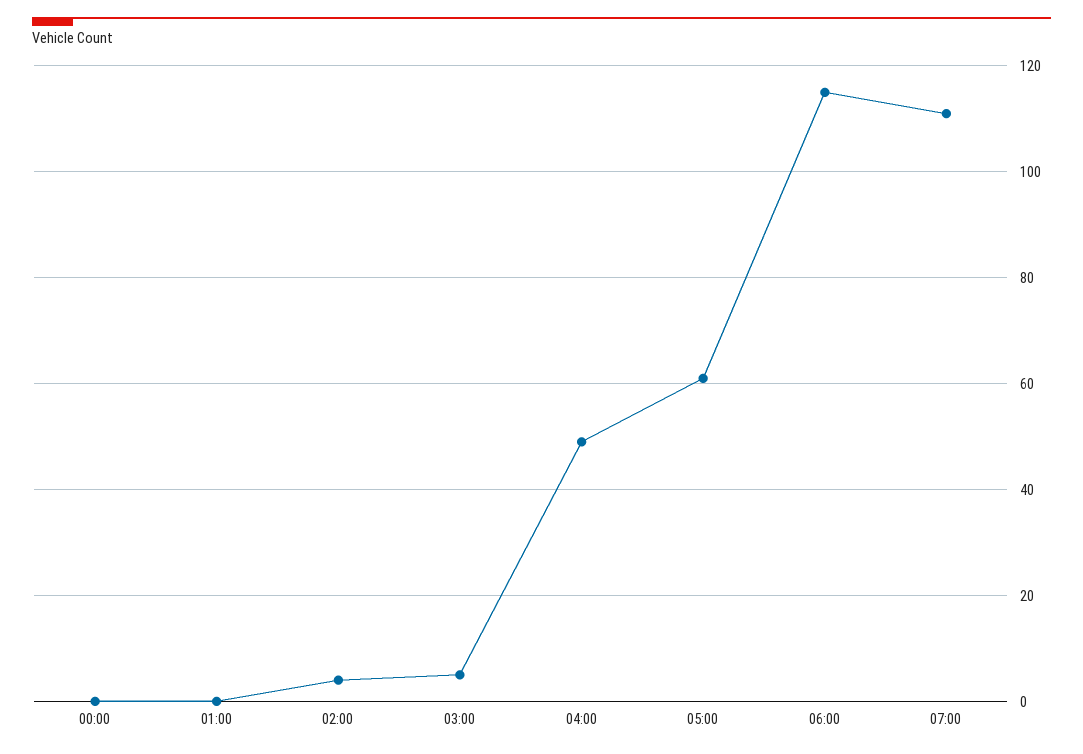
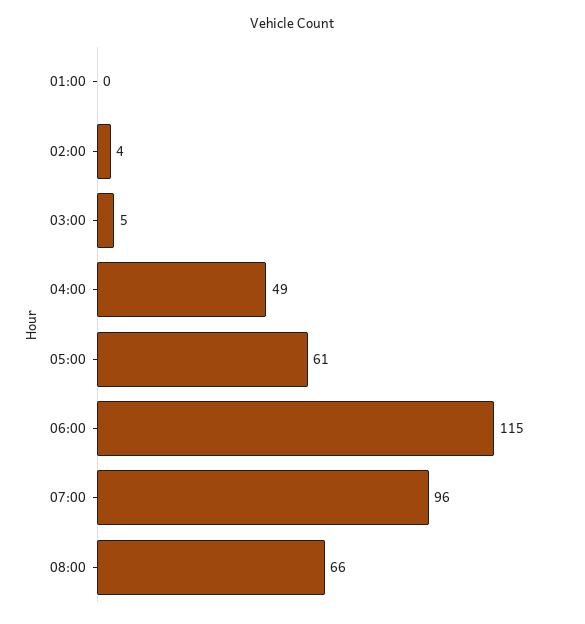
00:00: 0 -> none
07:00: 110 -> 96
08:00: none -> 66

